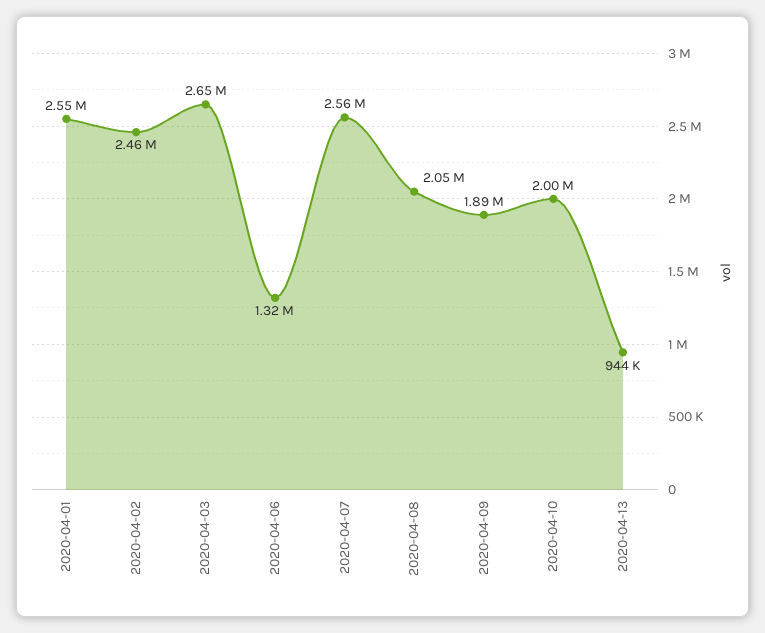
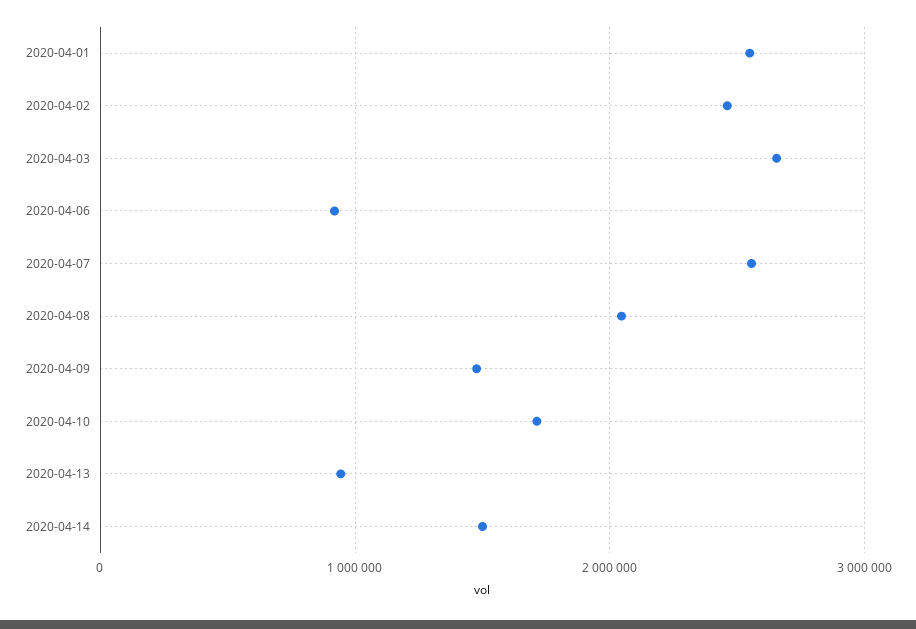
2020-04-06: 1320000 -> 900000
2020-04-09: 1890000 -> 1500000
2020-04-10: 2000000 -> 1700000
2020-04-14: none -> 1500000

